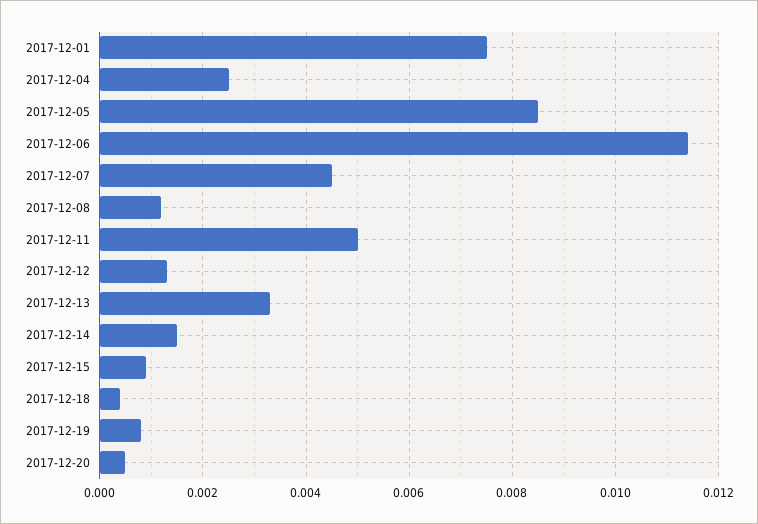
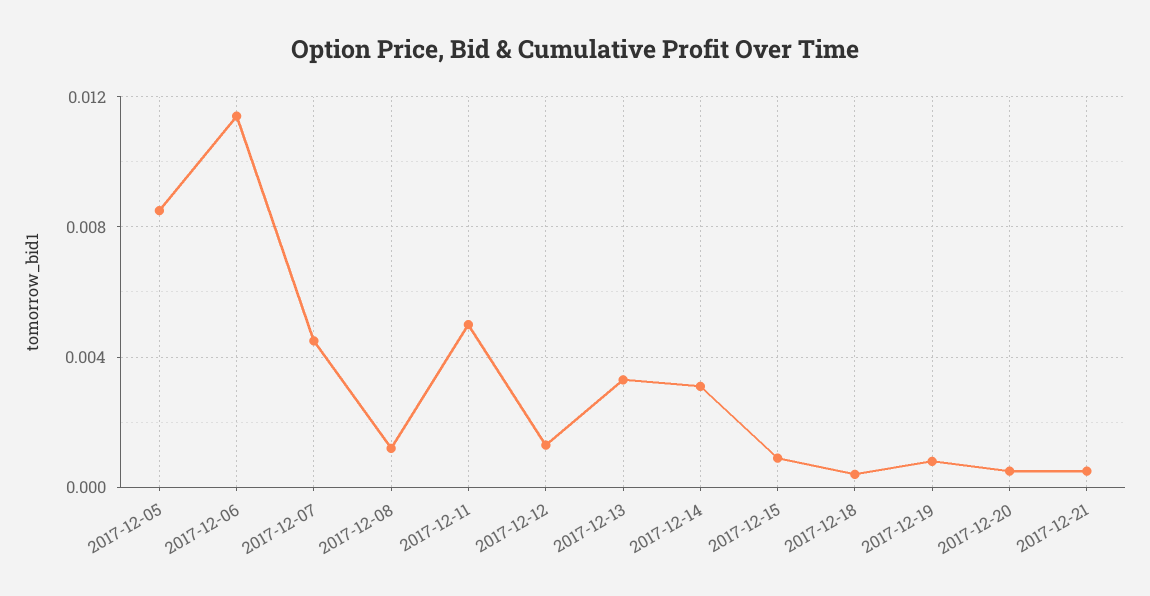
2017-12-01: 0.0075 -> none
2017-12-04: 0.0025 -> none
2017-12-14: 0.0015 -> 0.003
2017-12-21: none -> 0.0005

